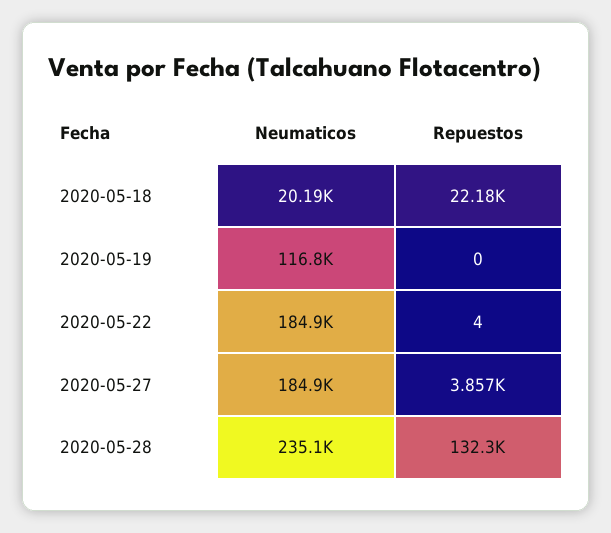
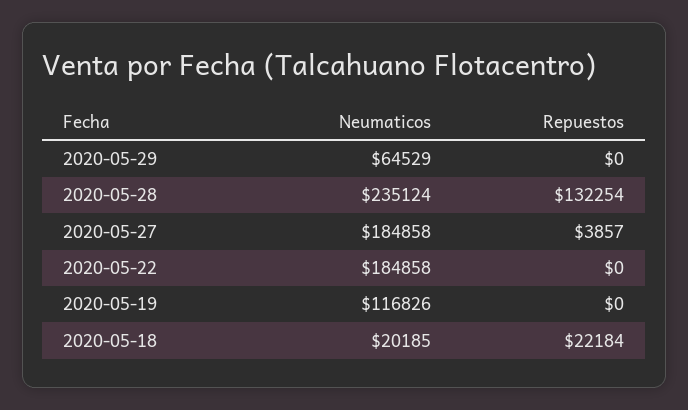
Repuestos, 2020-05-22: 4 -> 0
Neumaticos, 2020-05-29: none -> 64529
Repuestos, 2020-05-29: none -> 0

